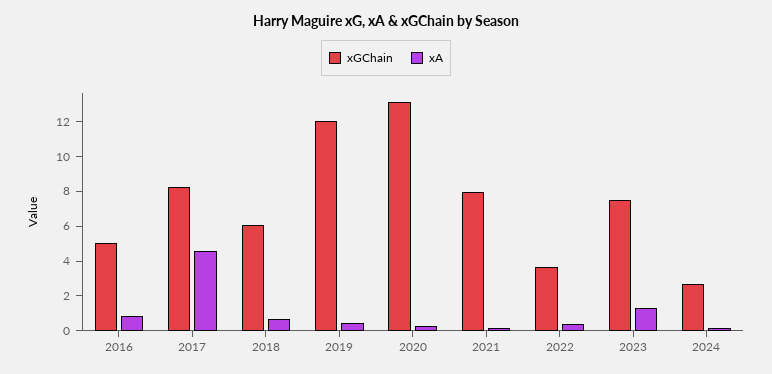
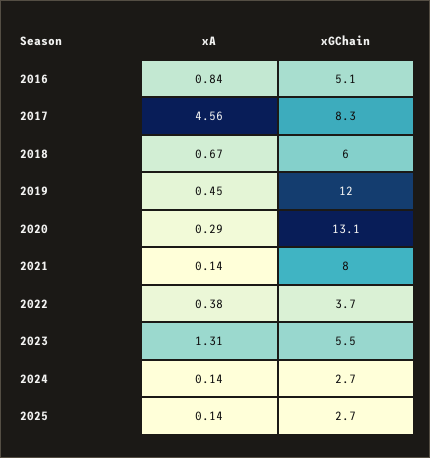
xGChain, 2023: 7.5 -> 5.5
xA, 2025: none -> 0.14
xGChain, 2025: none -> 2.7

